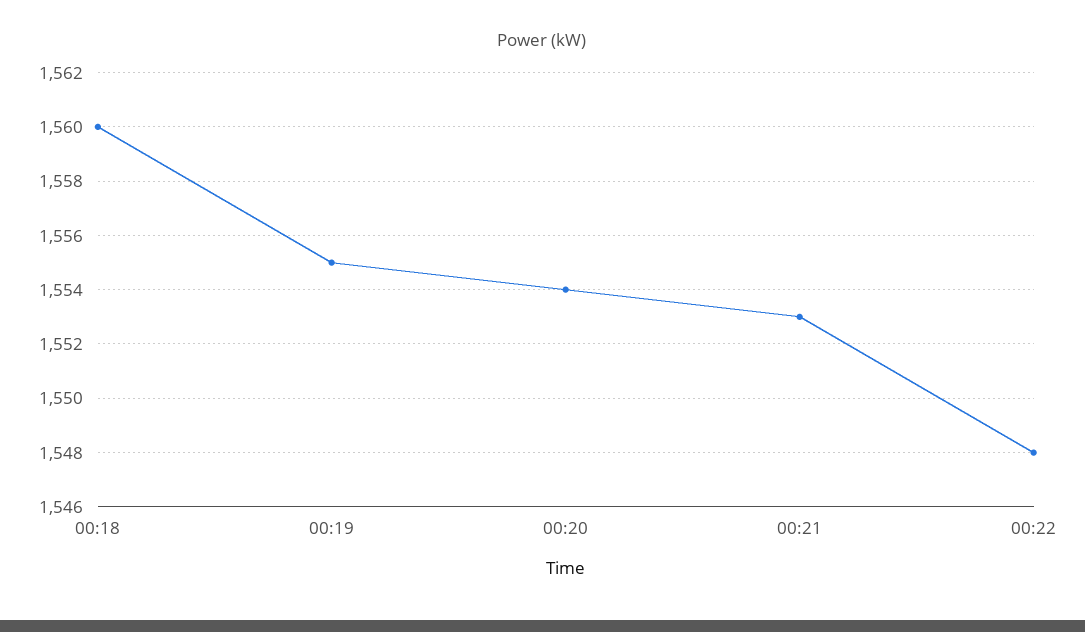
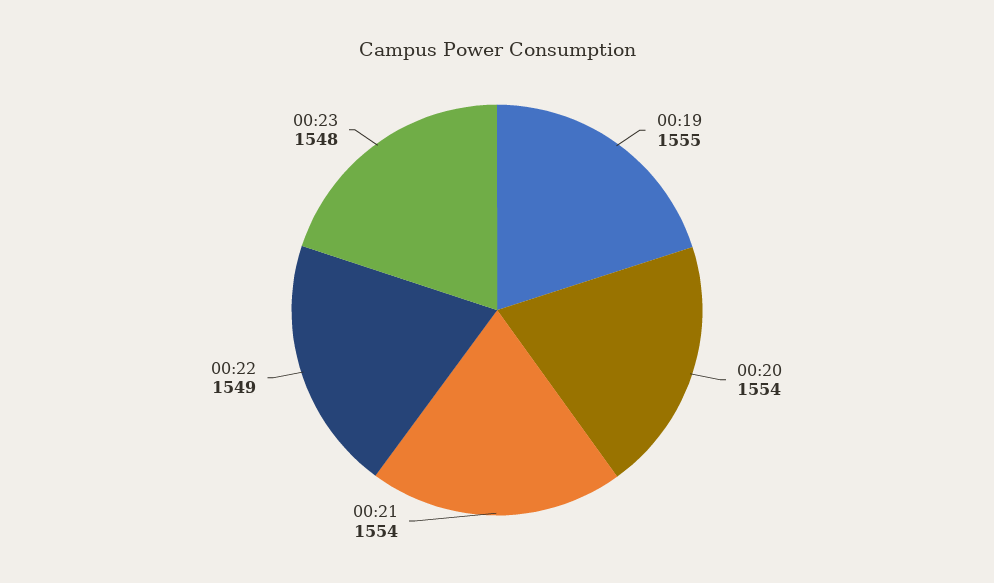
00:18: 1560 -> none
00:21: 1553 -> 1554
00:22: 1548 -> 1549
00:23: none -> 1548

